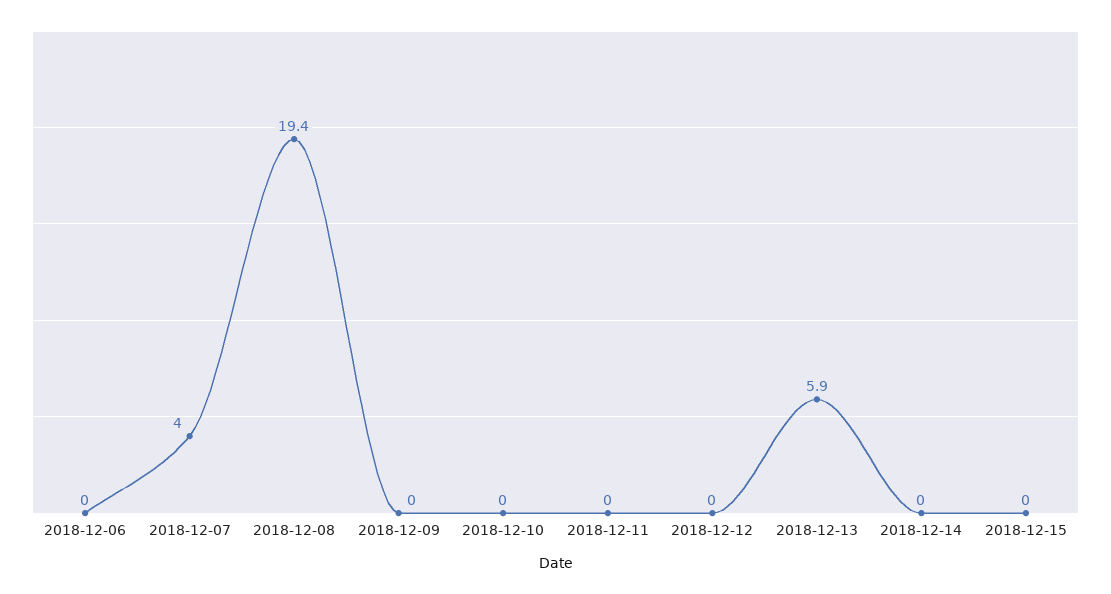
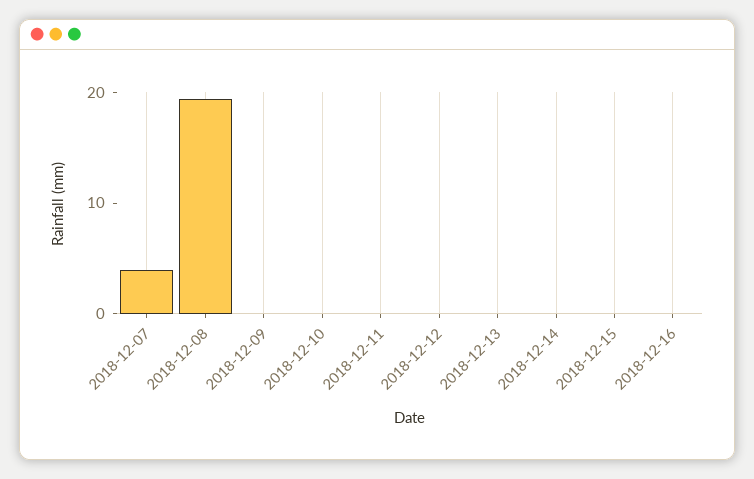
2018-12-06: 0 -> none
2018-12-13: 5.9 -> 0
2018-12-16: none -> 0

